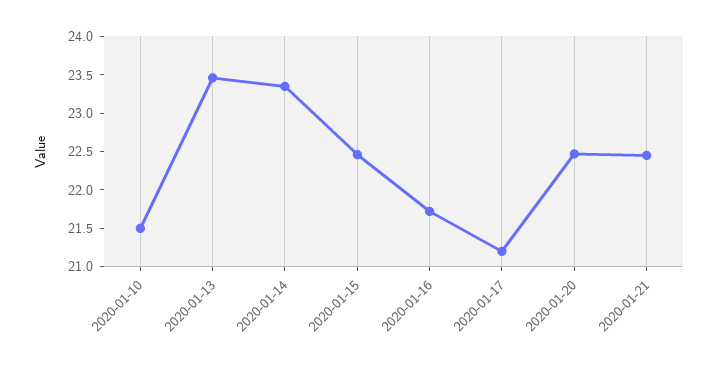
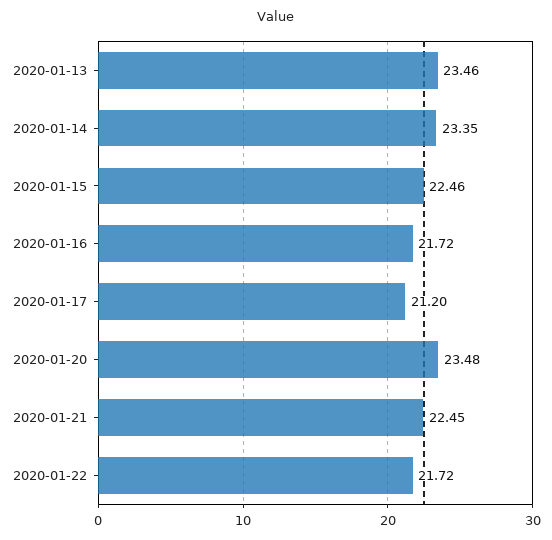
2020-01-10: 21.5 -> none
2020-01-20: 22.5 -> 23.48
2020-01-22: none -> 21.72

